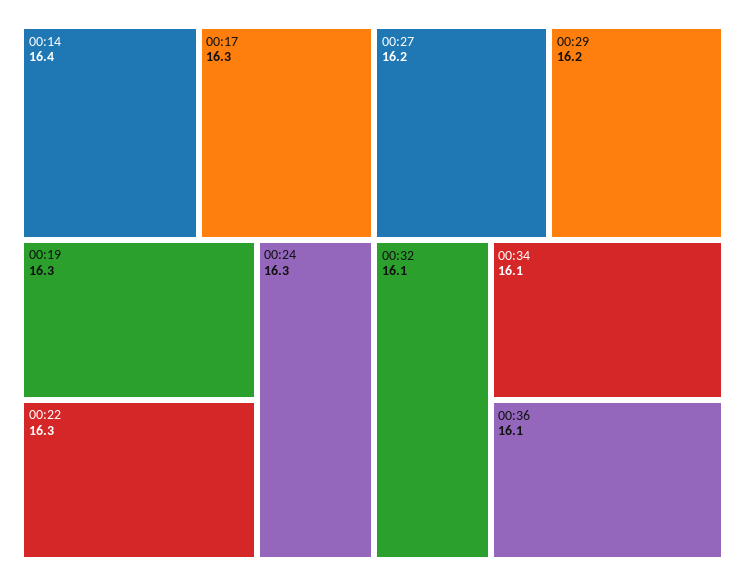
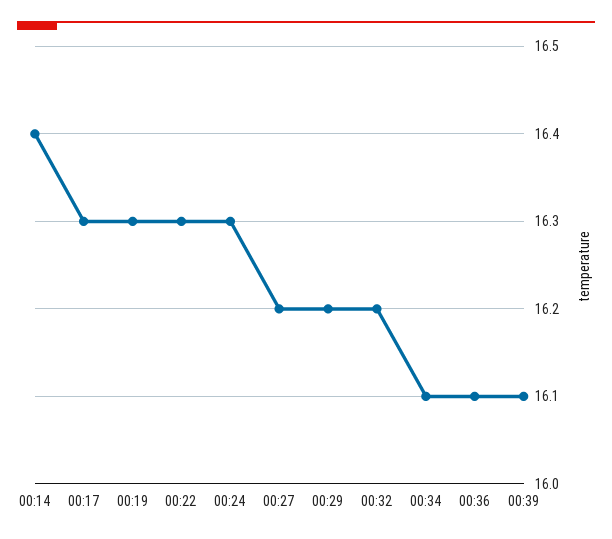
00:32: 16.1 -> 16.2
00:39: none -> 16.1

